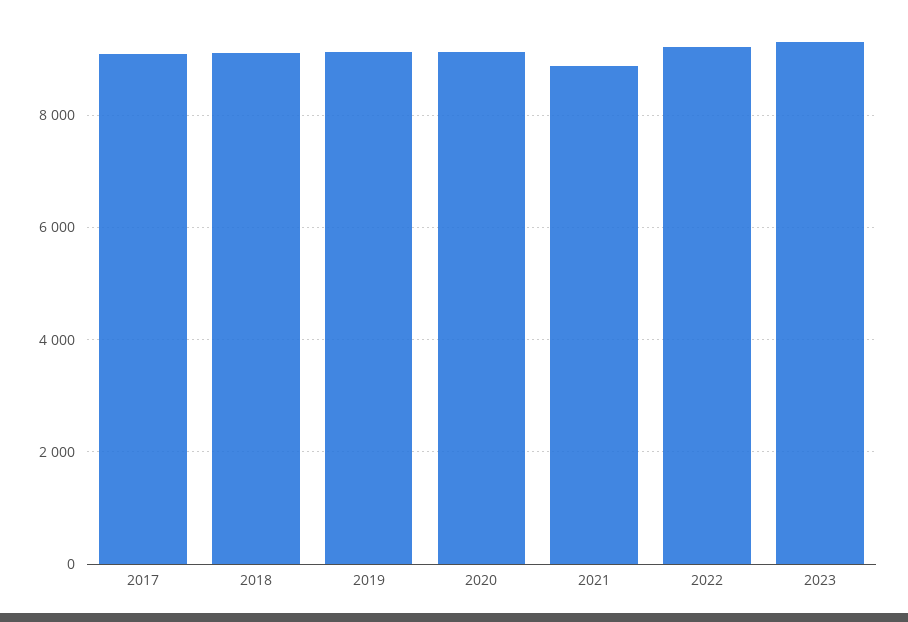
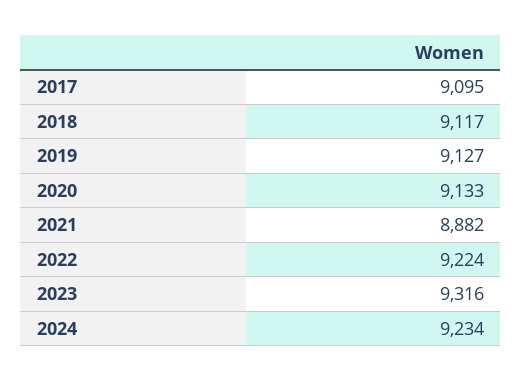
2024: none -> 9234

